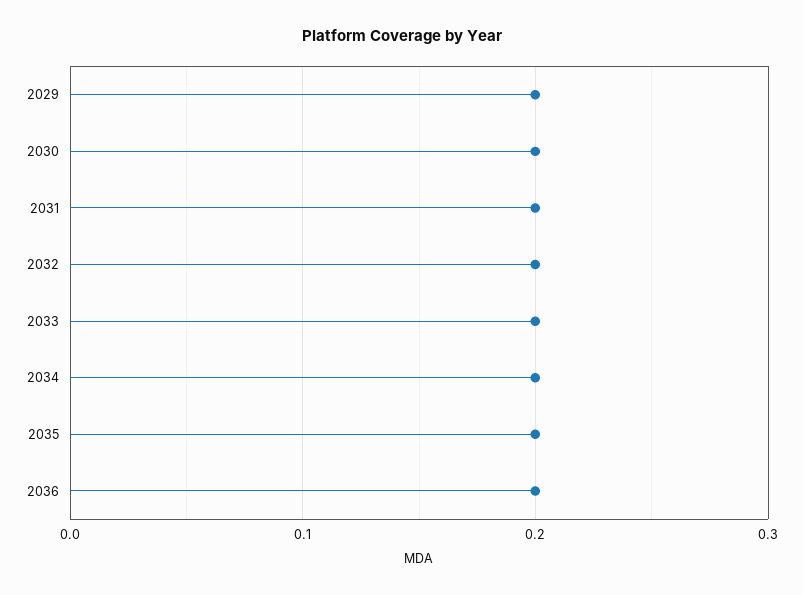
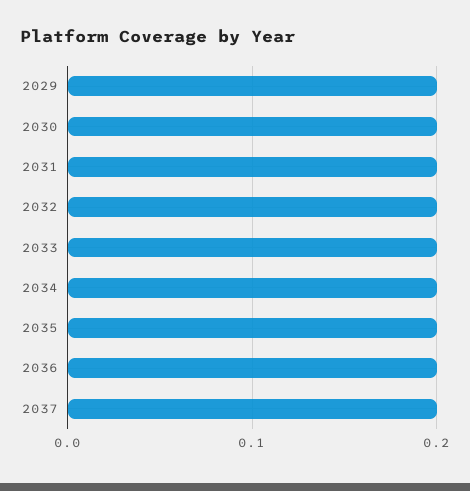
2037: none -> 0.2

